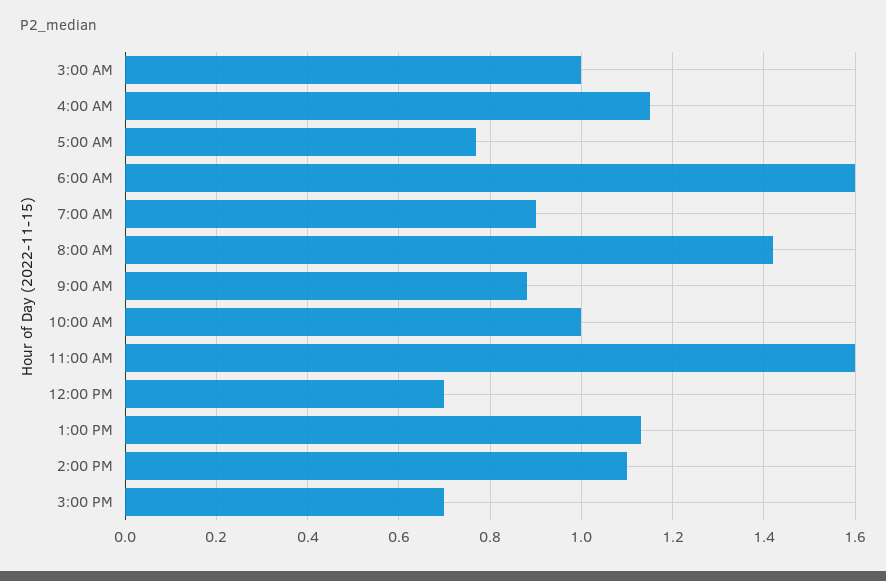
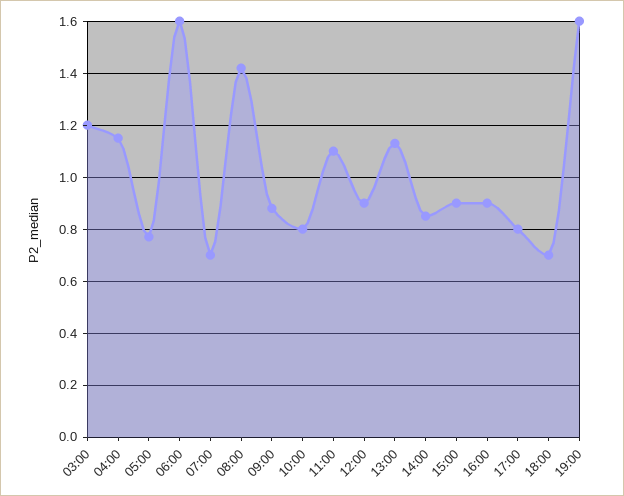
3:00 AM: 1 -> 1.2
7:00 AM: 0.9 -> 0.7
10:00 AM: 1 -> 0.8
11:00 AM: 1.6 -> 1.1
12:00 PM: 0.7 -> 0.9
2:00 PM: 1.1 -> 0.85
3:00 PM: 0.7 -> 0.9
16:00: none -> 0.9
17:00: none -> 0.8
18:00: none -> 0.7
19:00: none -> 1.6

